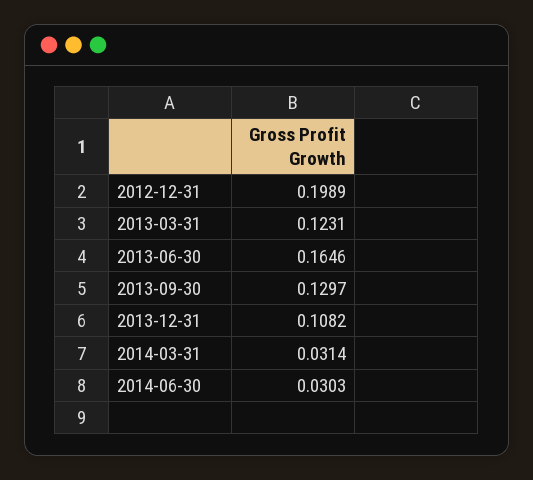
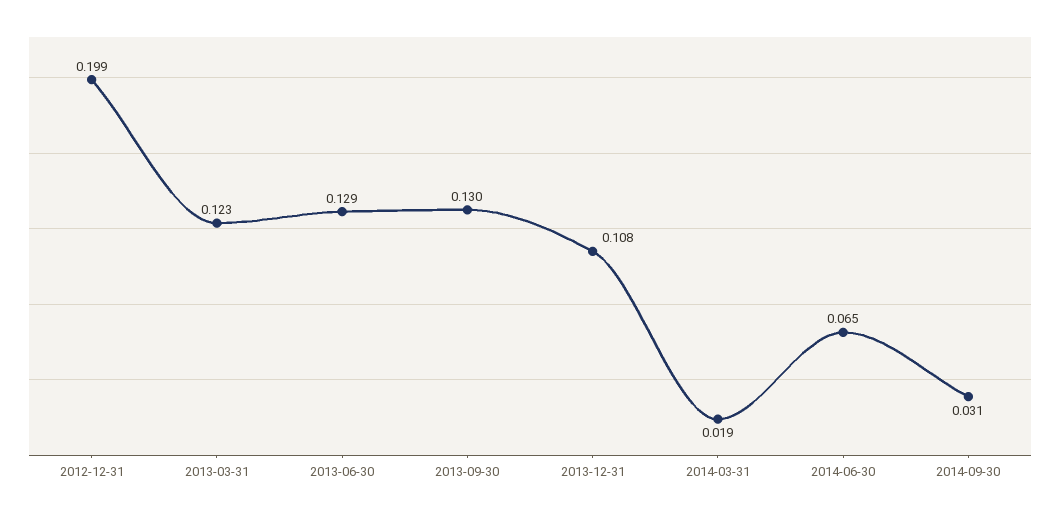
2013-06-30: 0.1646 -> 0.129
2014-03-31: 0.0314 -> 0.019
2014-06-30: 0.0303 -> 0.065
2014-09-30: none -> 0.031

